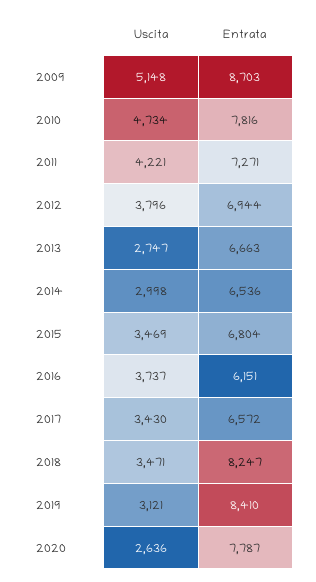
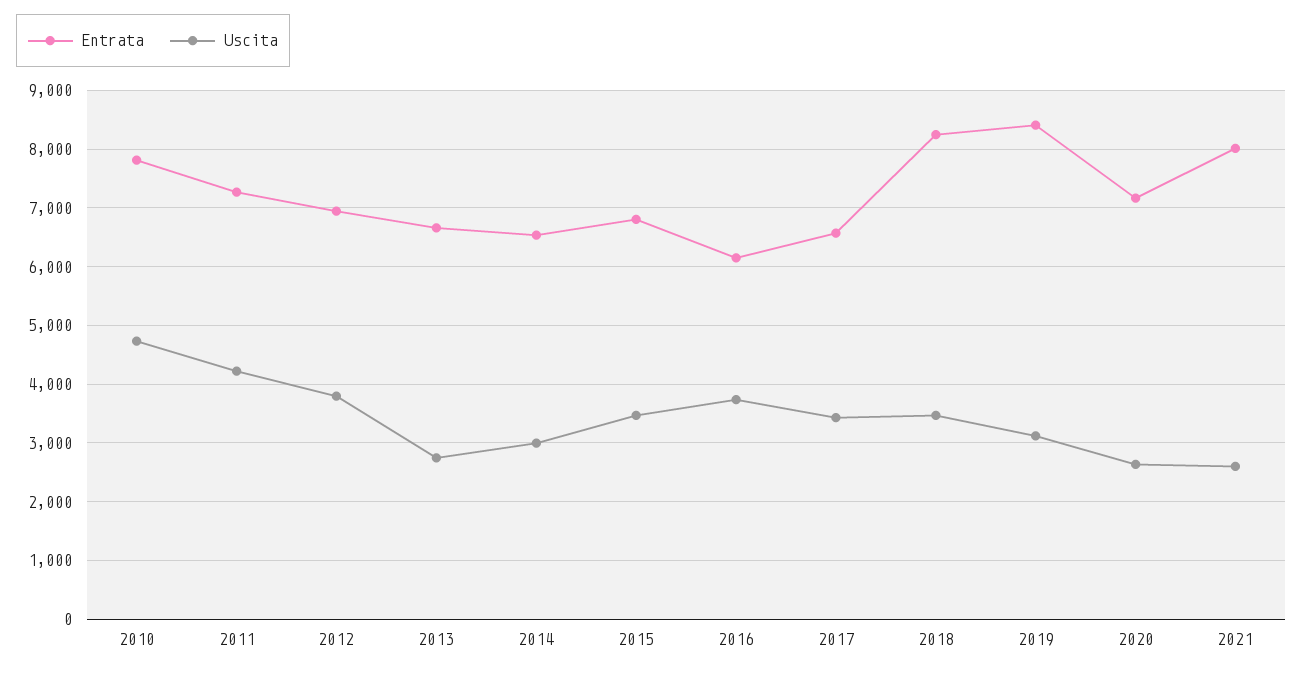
Uscita, 2009: 5148 -> none
Entrata, 2009: 8703 -> none
Entrata, 2020: 7787 -> 7200
Entrata, 2021: none -> 8000
Uscita, 2021: none -> 2600

